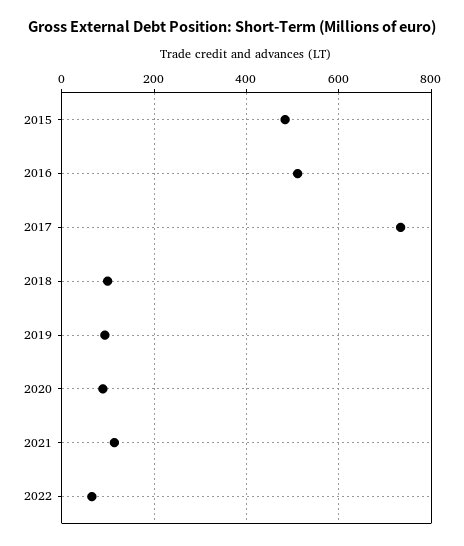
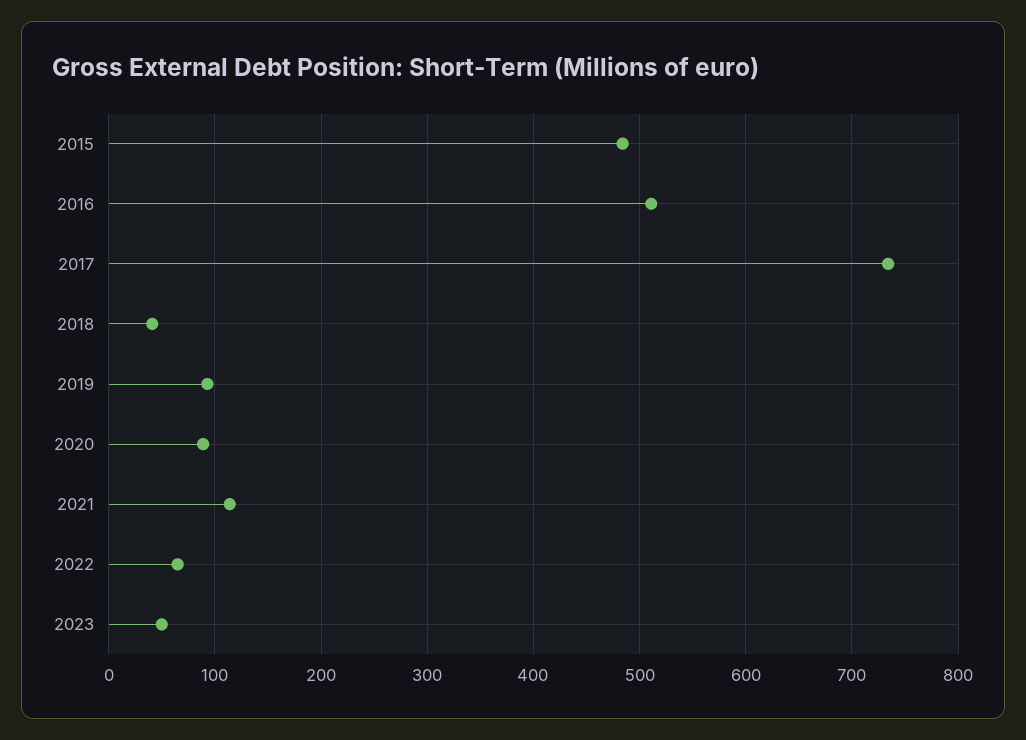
2018: 100 -> 40
2023: none -> 50

